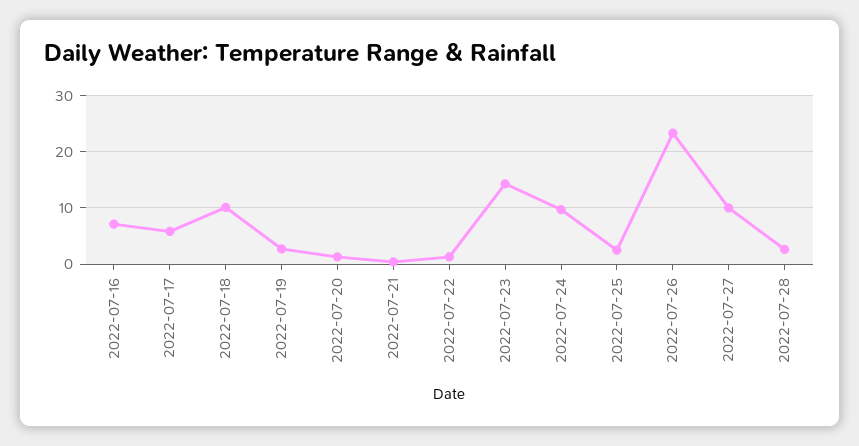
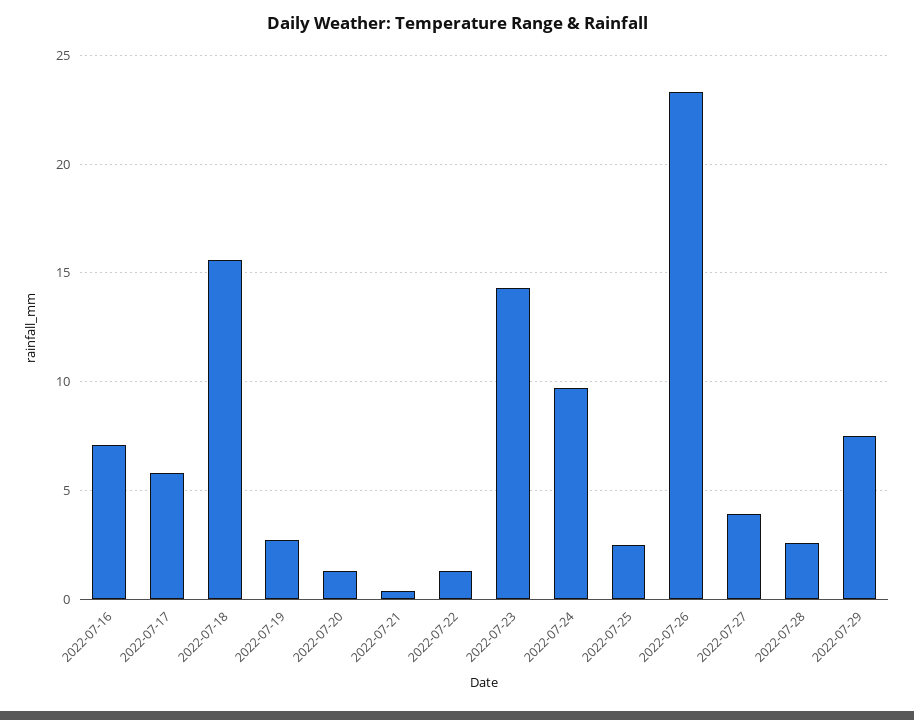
2022-07-18: 10 -> 15.5
2022-07-27: 10 -> 4
2022-07-29: none -> 7.5

